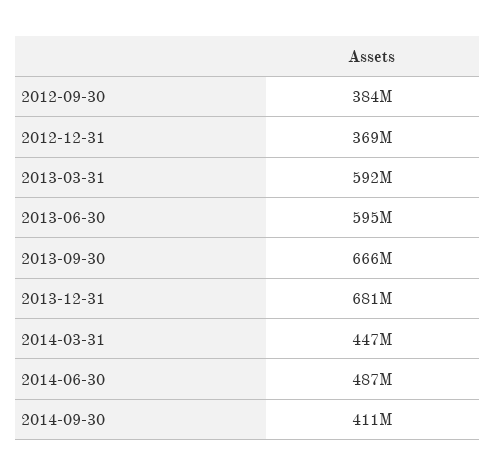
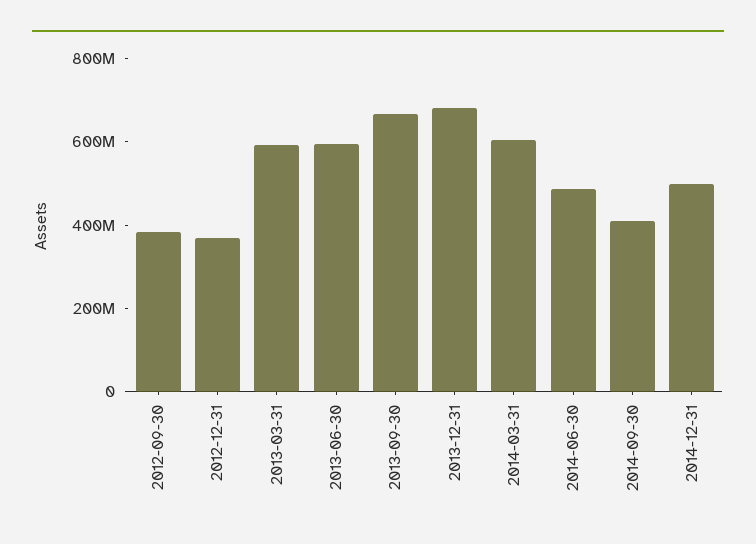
2014-03-31: 447000000 -> 600000000
2014-12-31: none -> 500000000

